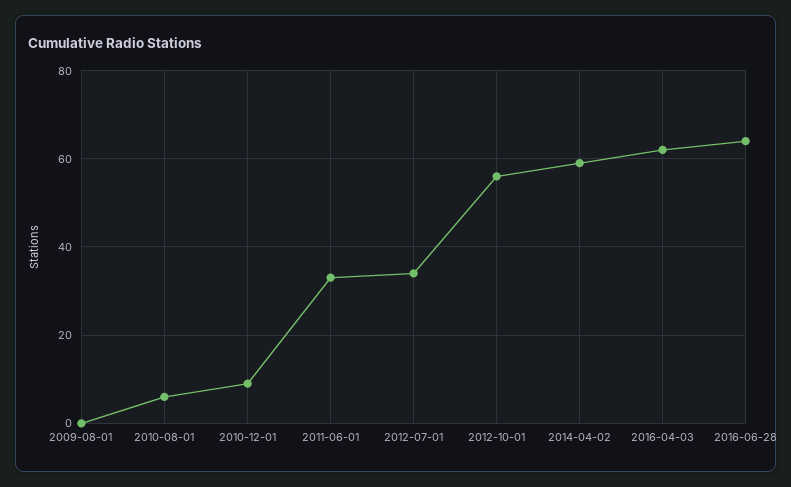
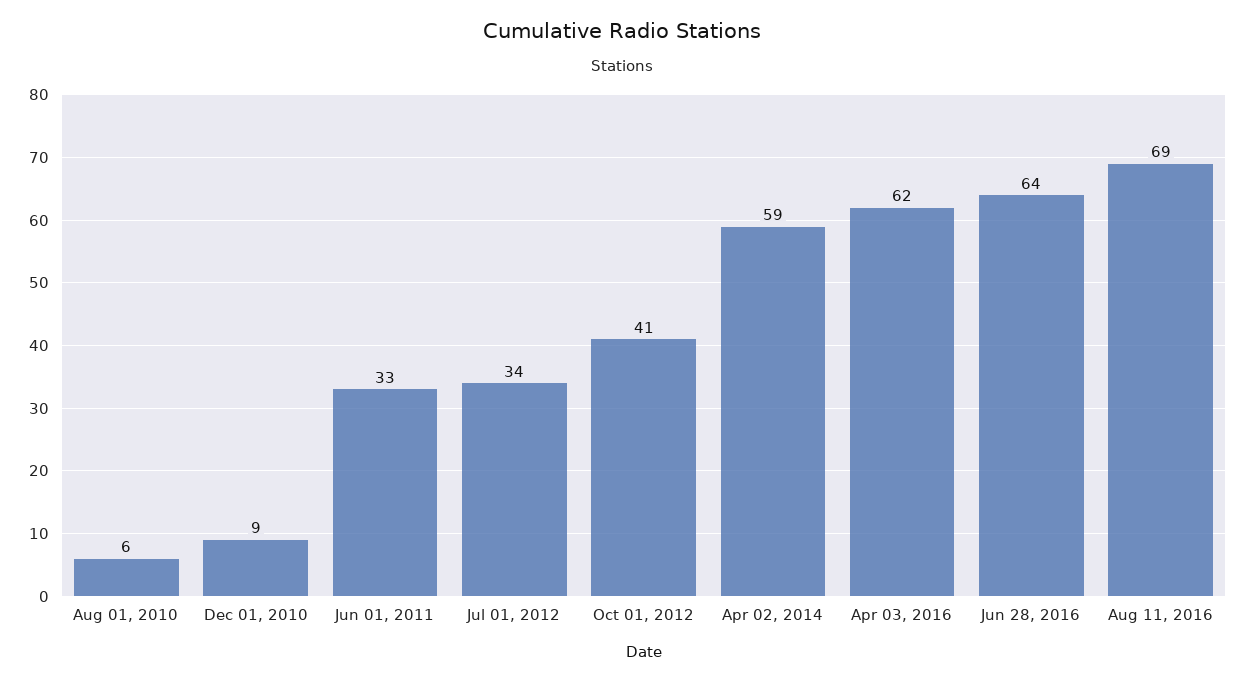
2009-08-01: 0 -> none
2012-10-01: 55 -> 41
Aug 11, 2016: none -> 69

